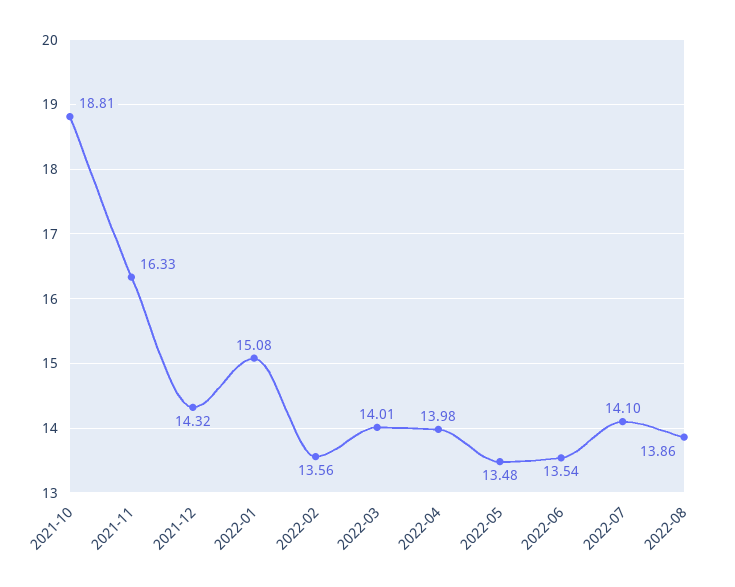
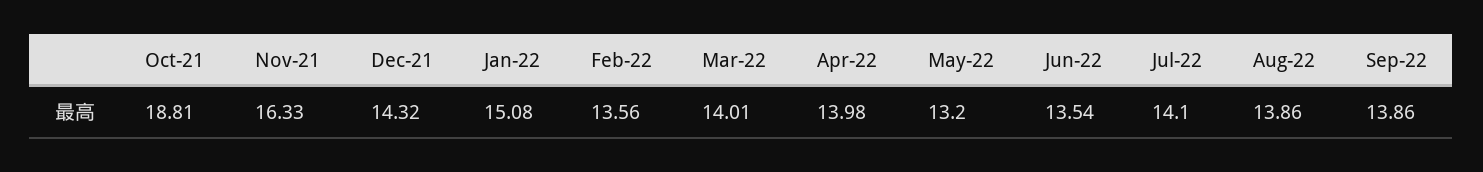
2022-05: 13.48 -> 13.2
Sep-22: none -> 13.86

